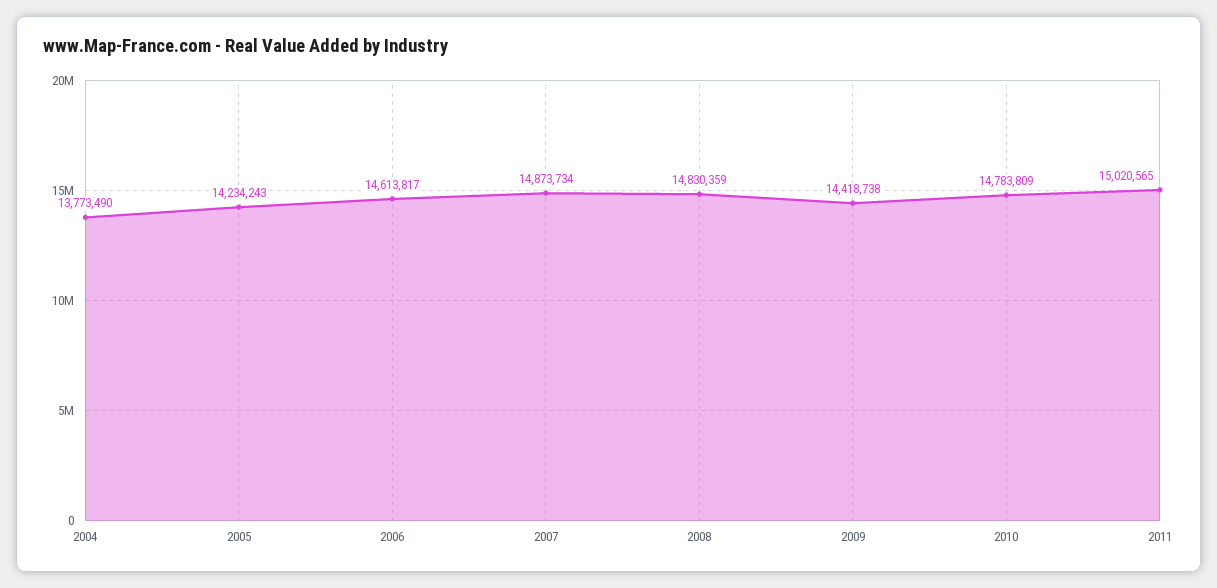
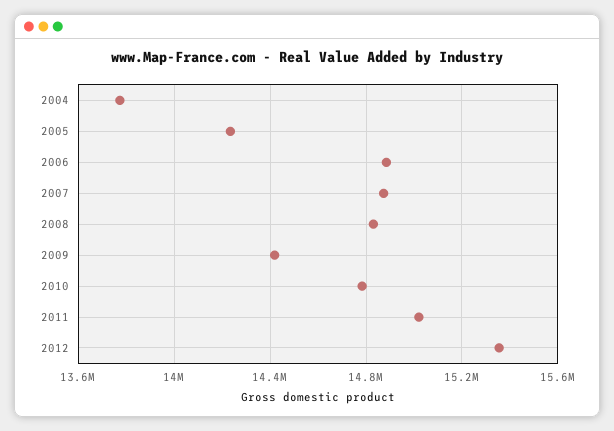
2006: 14613817 -> 14900000
2012: none -> 15350000

